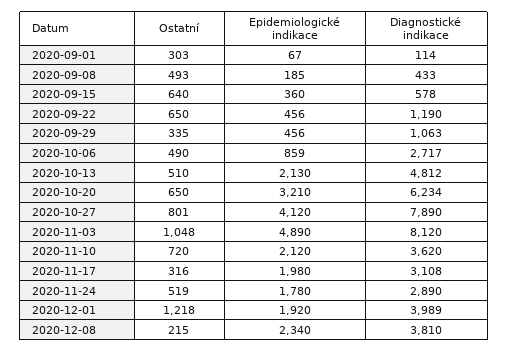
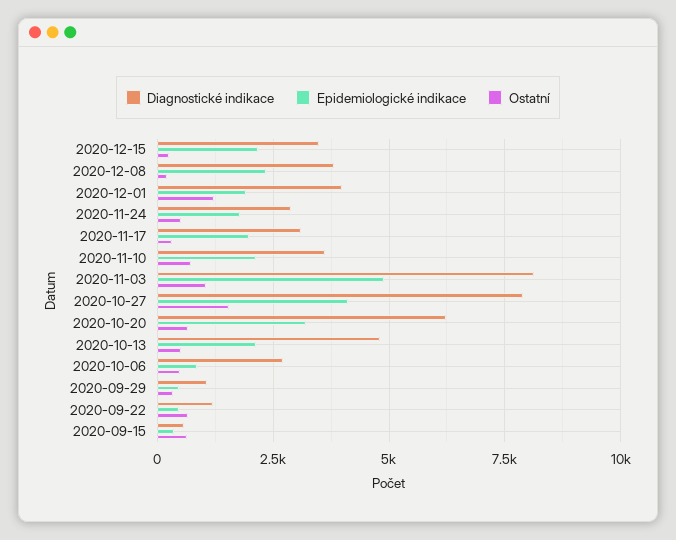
Ostatní, 2020-09-01: 303 -> none
Epidemiologické indikace, 2020-09-01: 67 -> none
Diagnostické indikace, 2020-09-01: 114 -> none
Ostatní, 2020-09-08: 493 -> none
Epidemiologické indikace, 2020-09-08: 185 -> none
Diagnostické indikace, 2020-09-08: 433 -> none
Ostatní, 2020-10-27: 801 -> 1500
Diagnostické indikace, 2020-12-15: none -> 3500
Epidemiologické indikace, 2020-12-15: none -> 2250
Ostatní, 2020-12-15: none -> 250

